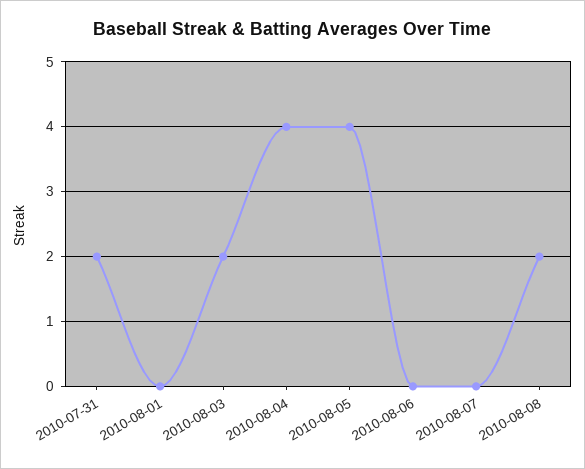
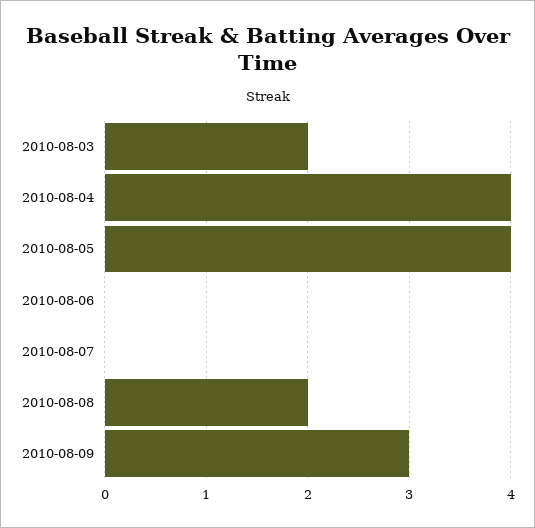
2010-07-31: 2 -> none
2010-08-01: 0 -> none
2010-08-09: none -> 3

